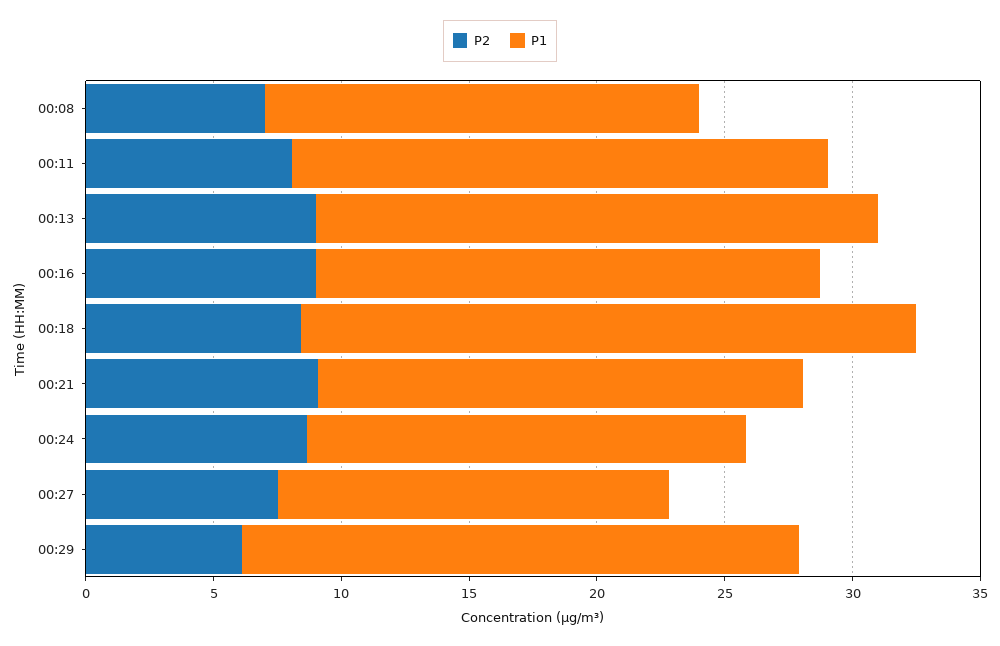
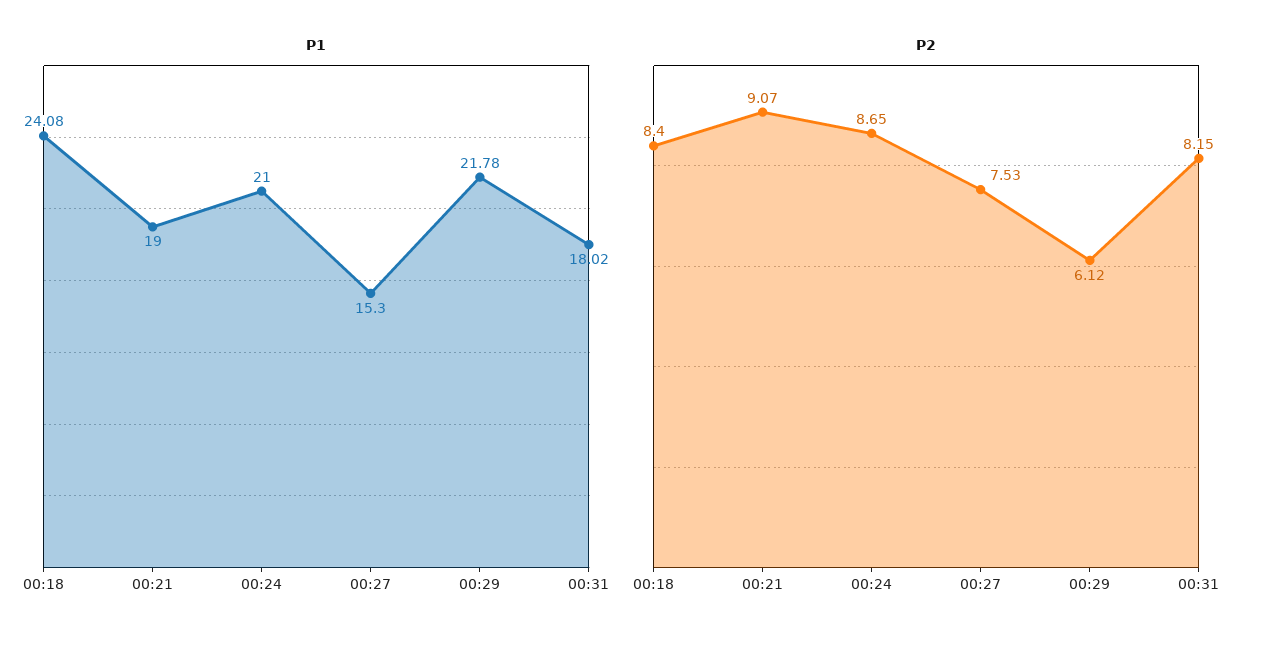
P2, 00:08: 7 -> none
P1, 00:08: 17 -> none
P2, 00:11: 8 -> none
P1, 00:11: 21 -> none
P2, 00:13: 9 -> none
P1, 00:13: 22 -> none
P2, 00:16: 9 -> none
P1, 00:16: 20 -> none
P1, 00:24: 17 -> 21
P1, 00:31: none -> 18.02
P2, 00:31: none -> 8.15

